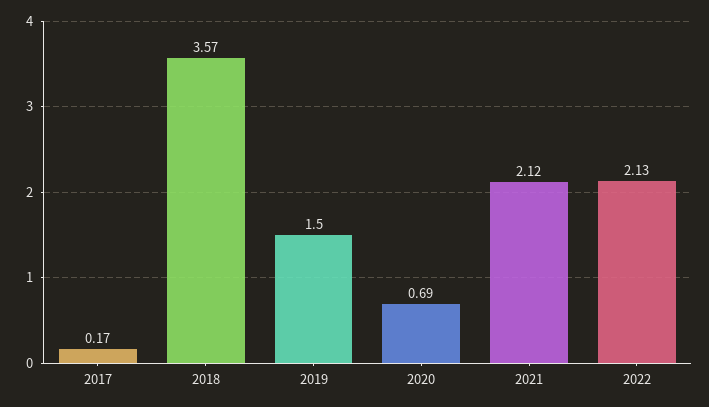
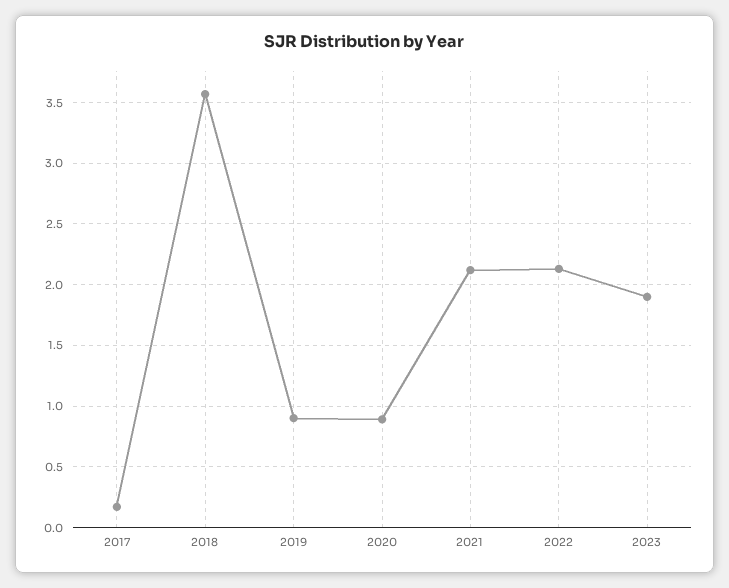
2019: 1.5 -> 0.9
2020: 0.69 -> 0.9
2023: none -> 1.9

